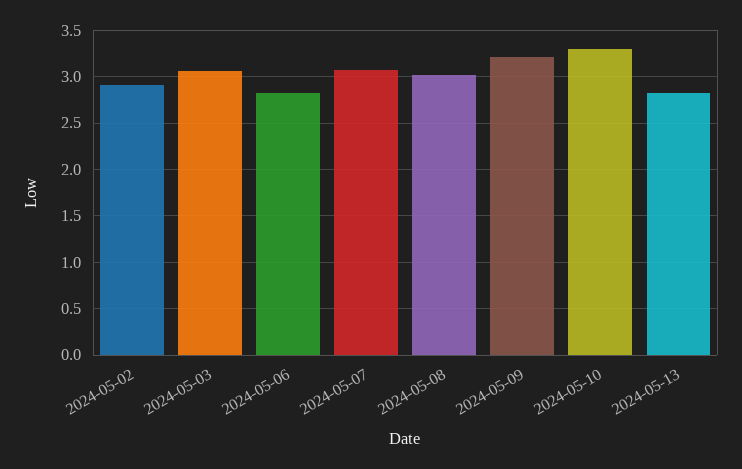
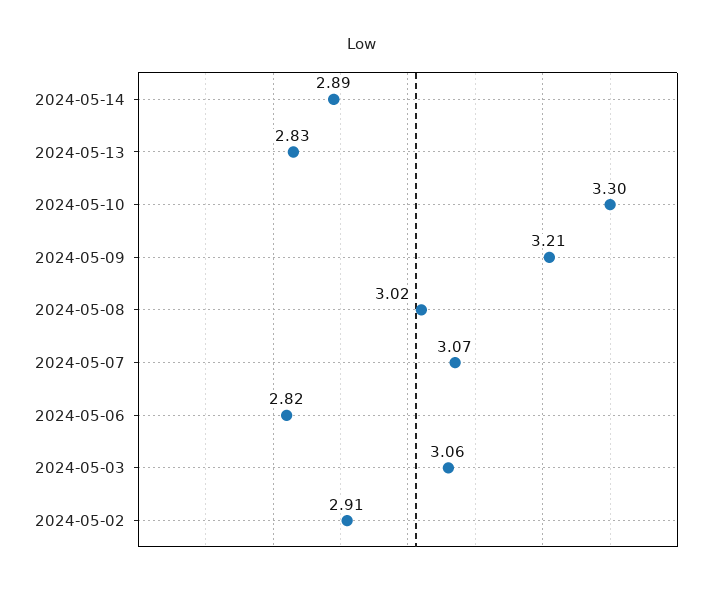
2024-05-14: none -> 2.89

